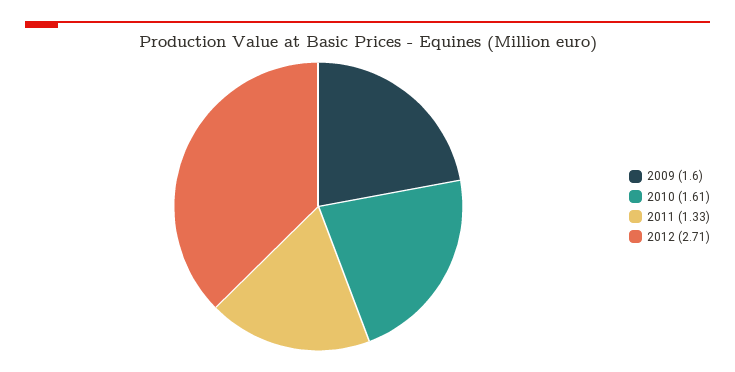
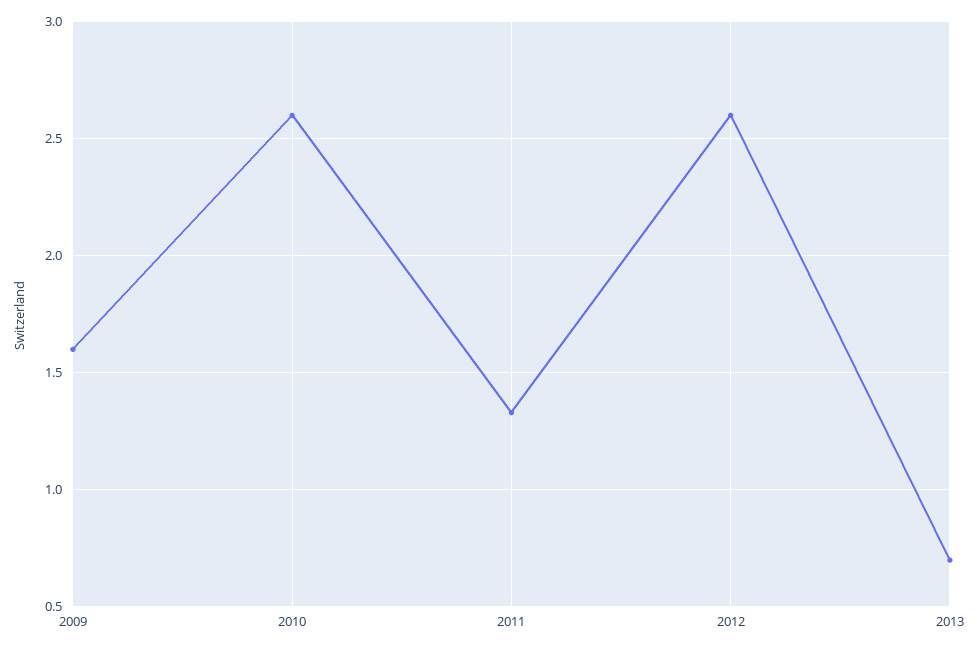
2010: 1.61 -> 2.6
2012: 2.71 -> 2.6
2013: none -> 0.7

